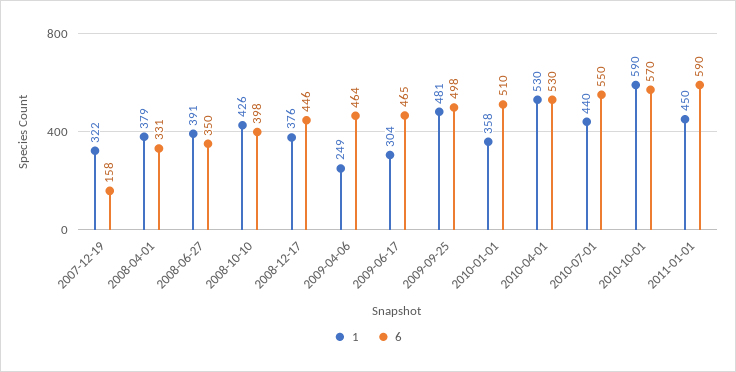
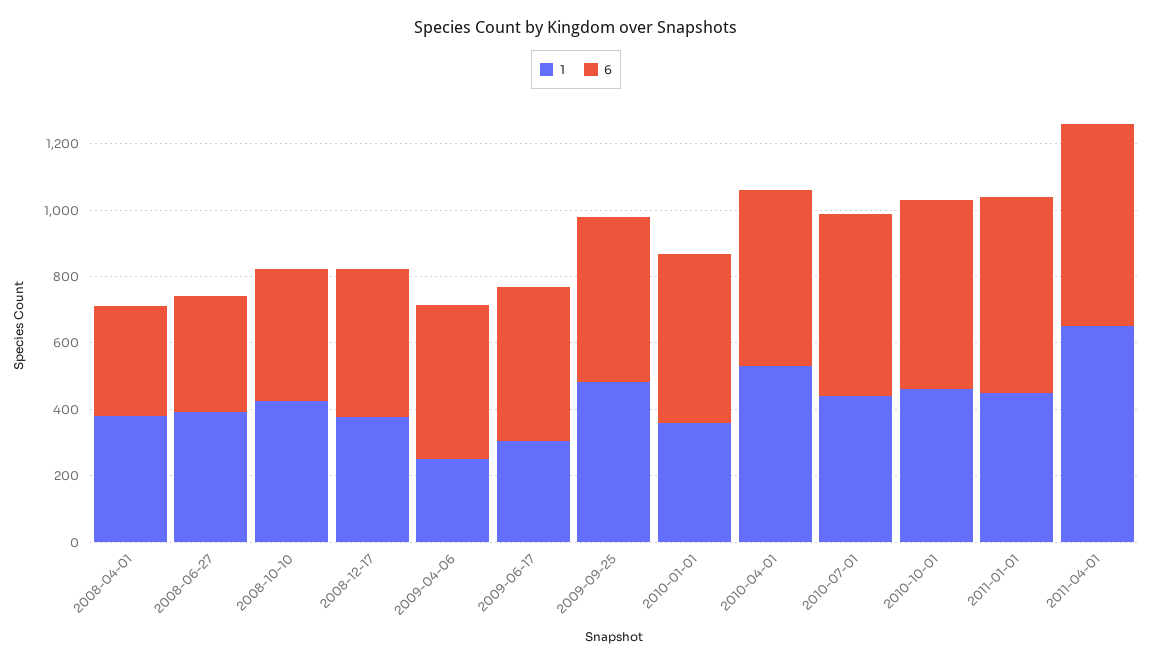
1, 2007-12-19: 322 -> none
6, 2007-12-19: 158 -> none
1, 2010-10-01: 590 -> 450
1, 2011-04-01: none -> 650
6, 2011-04-01: none -> 600

